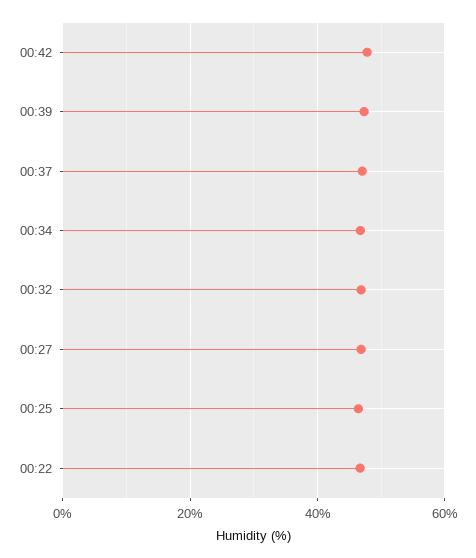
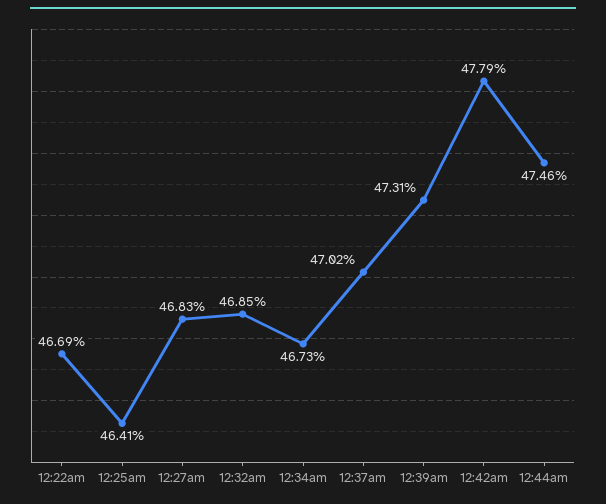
12:44am: none -> 47.46

